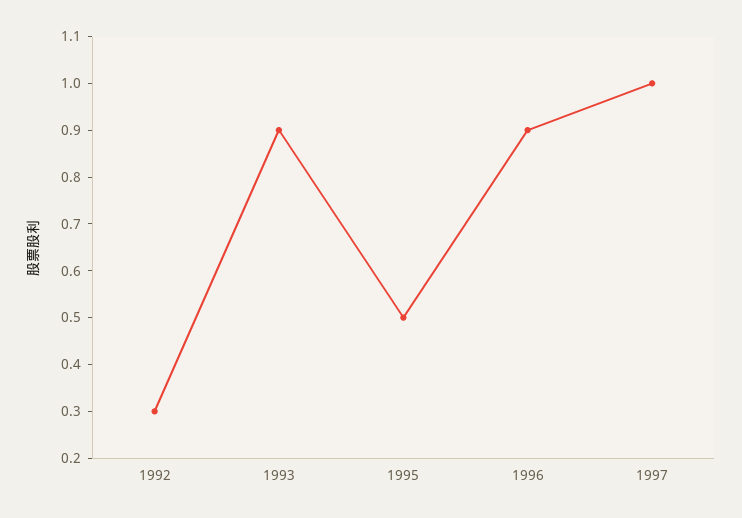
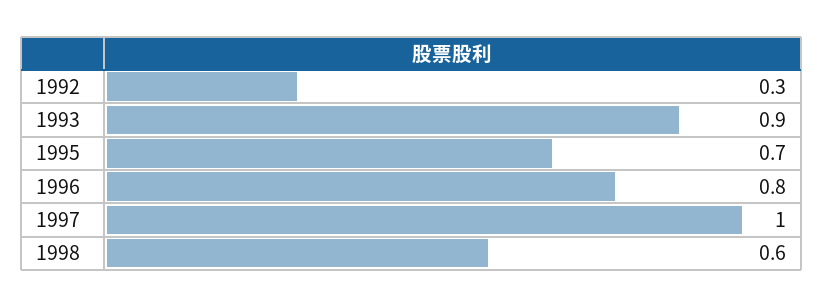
1995: 0.5 -> 0.7
1996: 0.9 -> 0.8
1998: none -> 0.6

